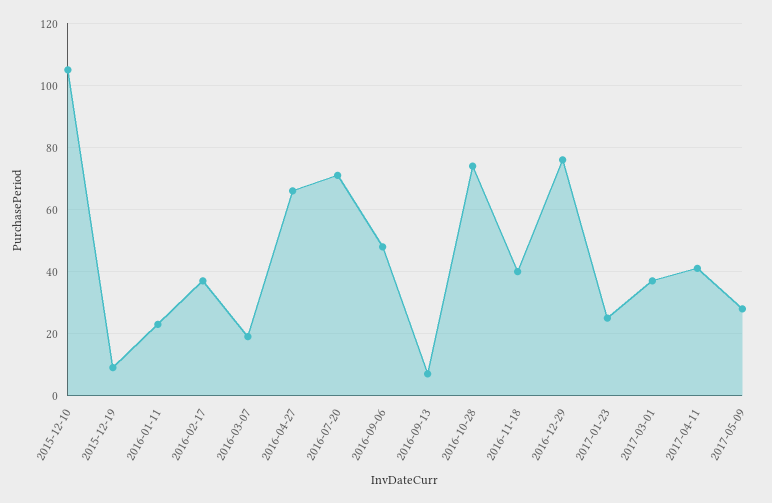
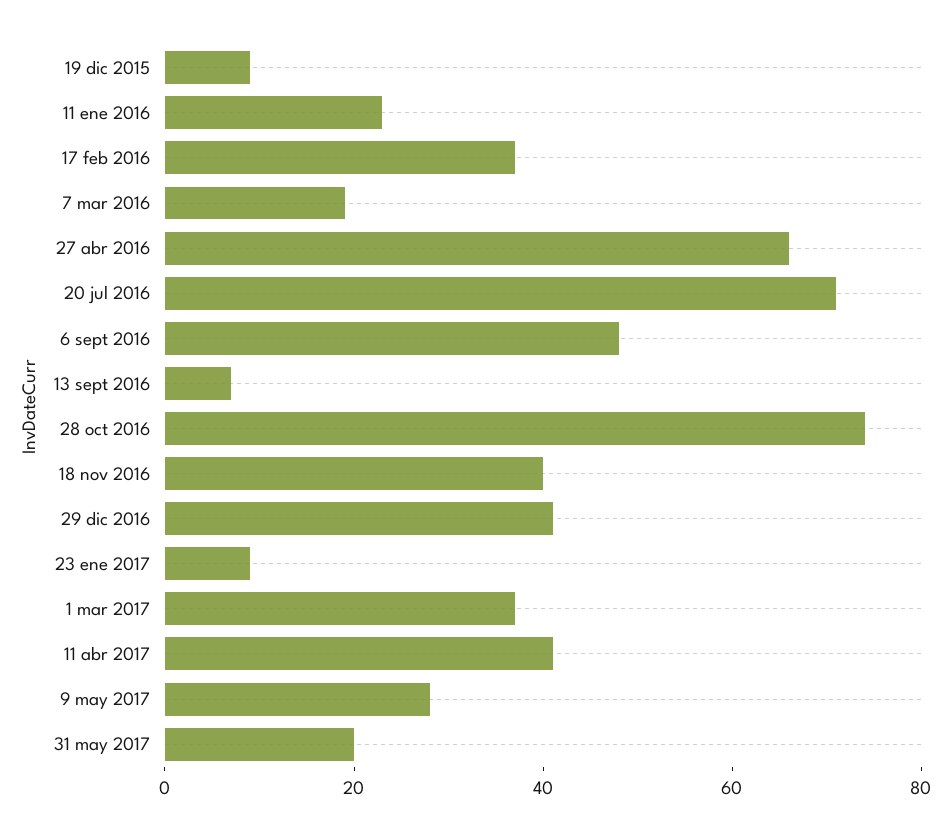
2015-12-10: 105 -> none
2016-12-29: 75 -> 40
2017-01-23: 25 -> 10
31 may 2017: none -> 20

